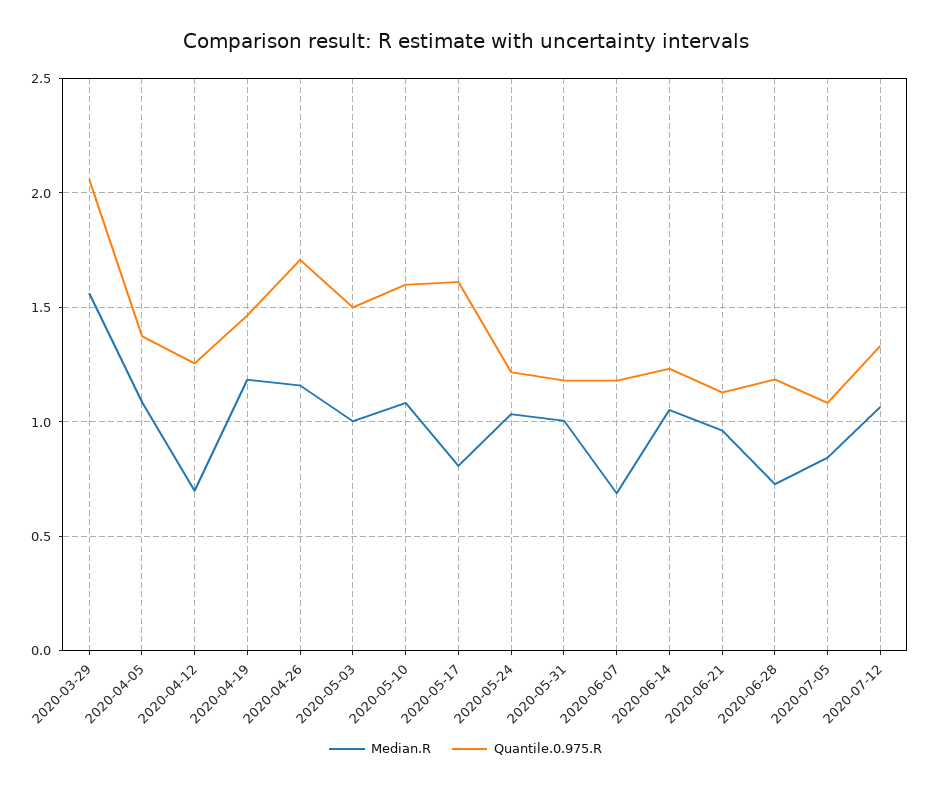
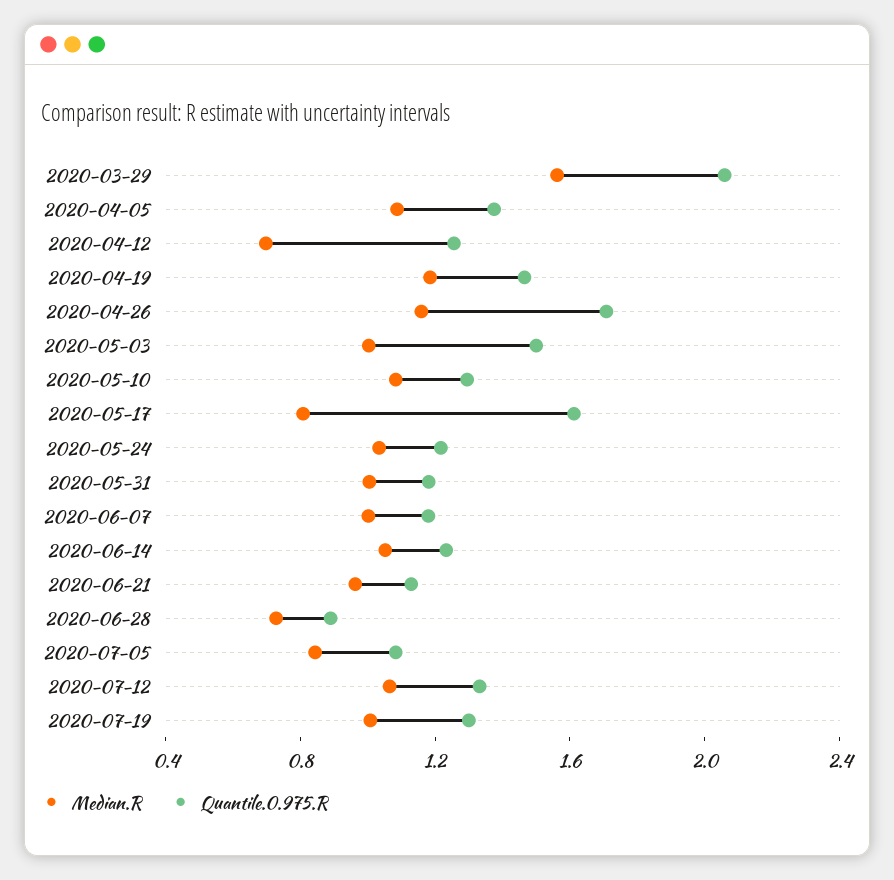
Quantile.0.975.R, 2020-05-10: 1.6 -> 1.3
Median.R, 2020-06-07: 0.7 -> 1
Quantile.0.975.R, 2020-06-28: 1.2 -> 0.9
Median.R, 2020-07-19: none -> 1
Quantile.0.975.R, 2020-07-19: none -> 1.3

